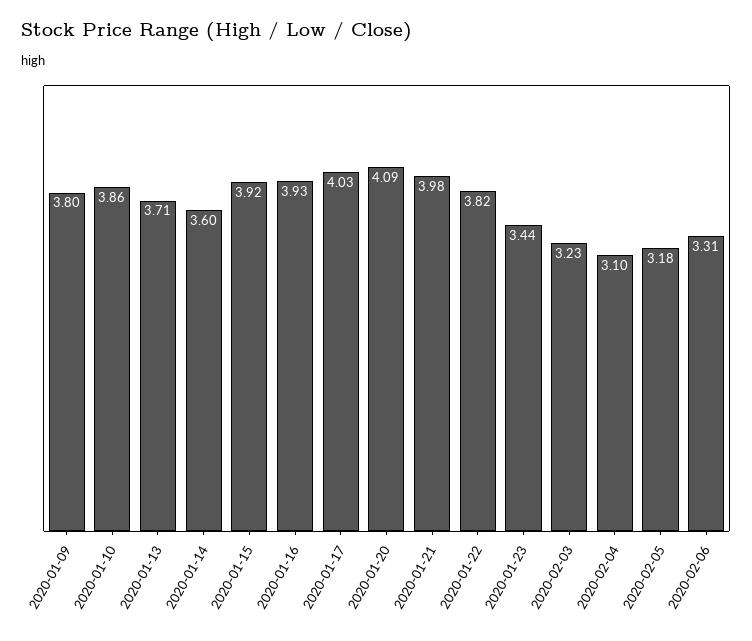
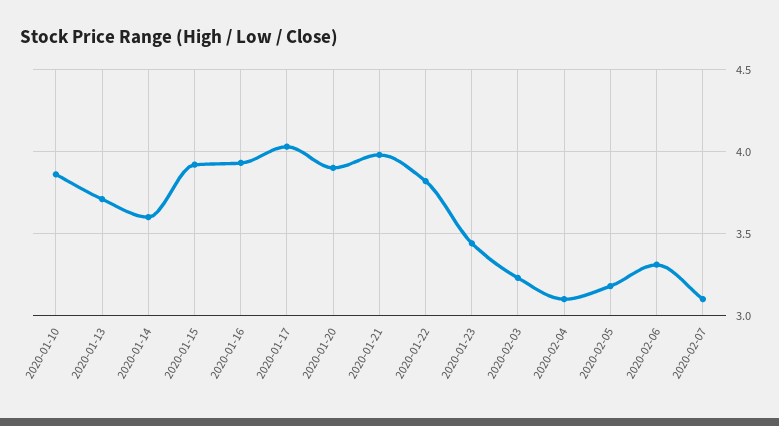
2020-01-09: 3.8 -> none
2020-01-20: 4.09 -> 3.9
2020-02-07: none -> 3.1

